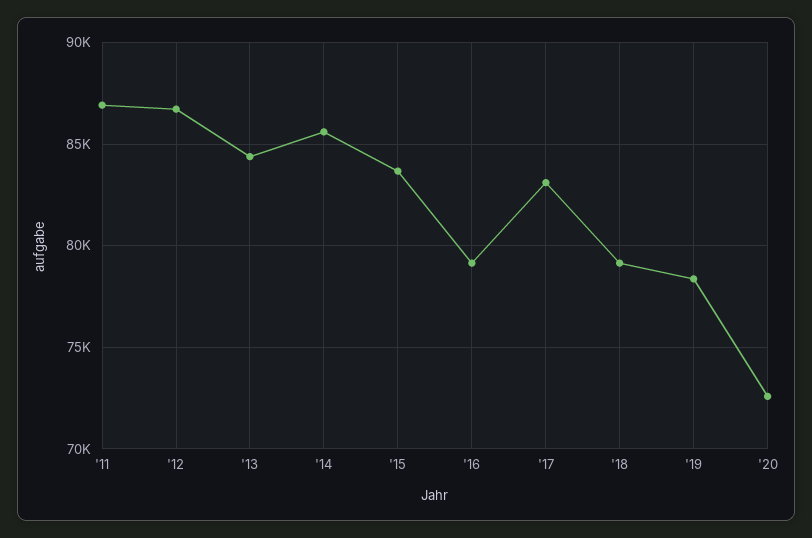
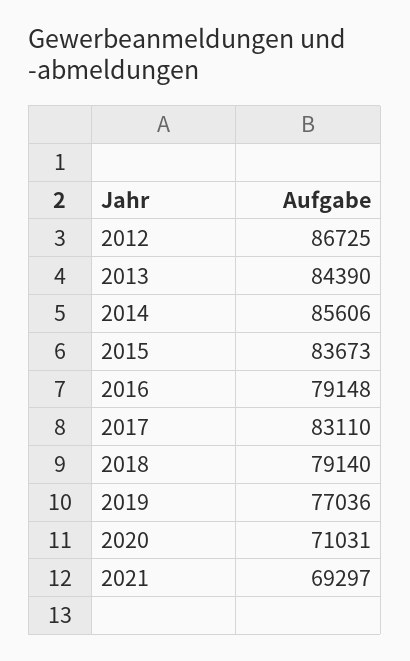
'11: 87000 -> none
'19: 78500 -> 77036
'20: 72500 -> 71031
2021: none -> 69297

